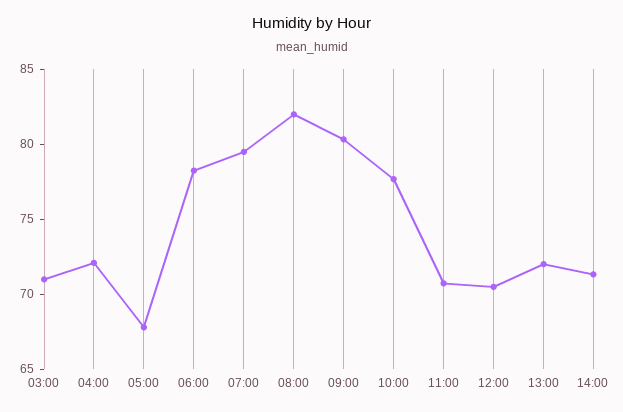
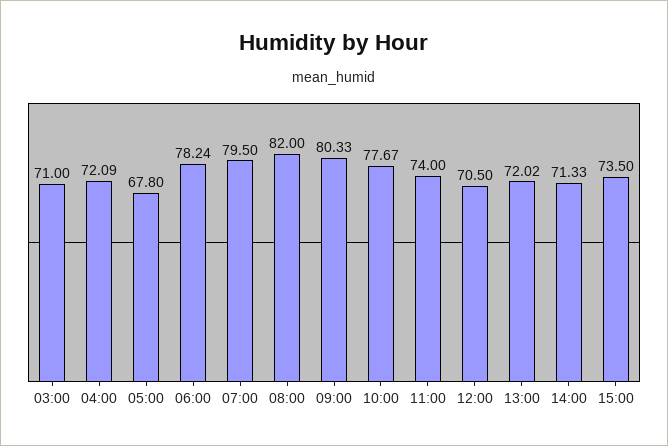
11:00: 71 -> 74
15:00: none -> 73.5

